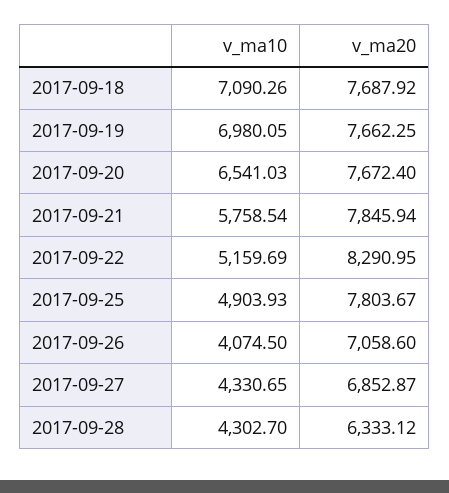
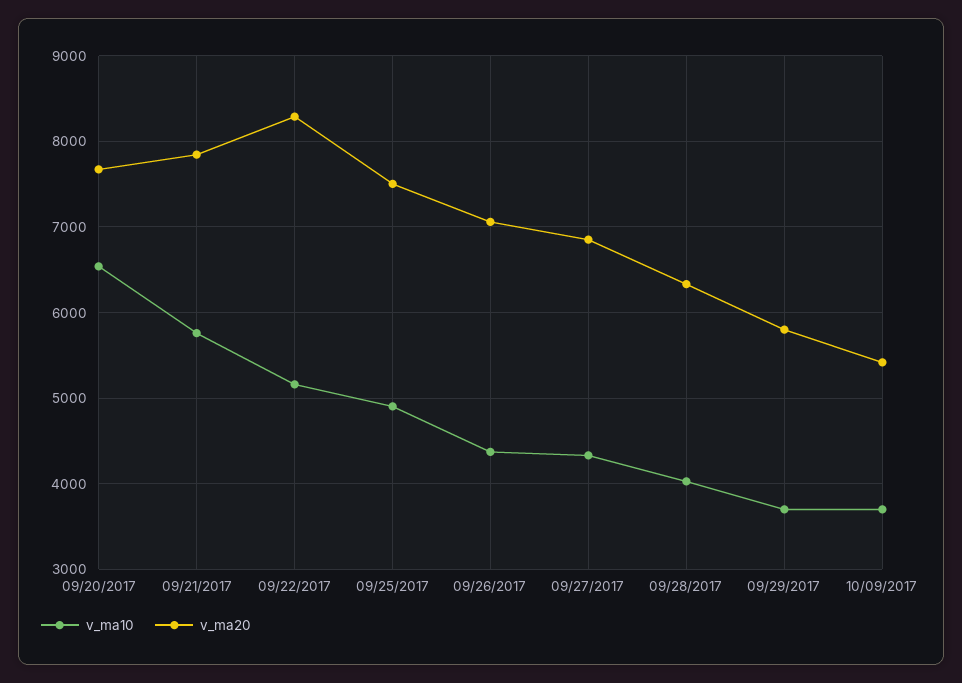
v_ma10, 2017-09-18: 7090.26 -> none
v_ma20, 2017-09-18: 7687.92 -> none
v_ma10, 2017-09-19: 6980.05 -> none
v_ma20, 2017-09-19: 7662.25 -> none
v_ma20, 2017-09-25: 7803.67 -> 7500
v_ma10, 2017-09-26: 4074.5 -> 4400
v_ma10, 2017-09-28: 4302.7 -> 4000
v_ma10, 09/29/2017: none -> 3700
v_ma20, 09/29/2017: none -> 5800
v_ma10, 10/09/2017: none -> 3700
v_ma20, 10/09/2017: none -> 5400

